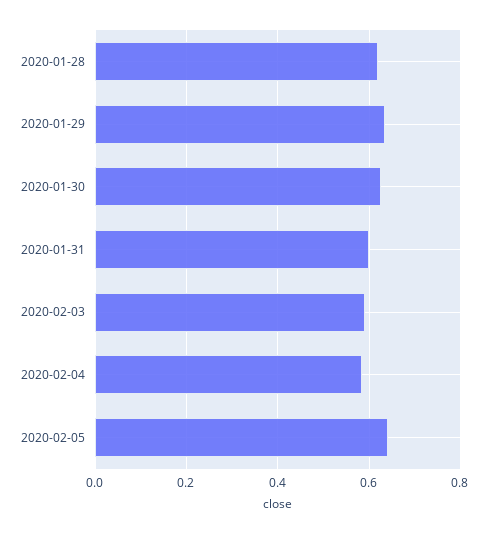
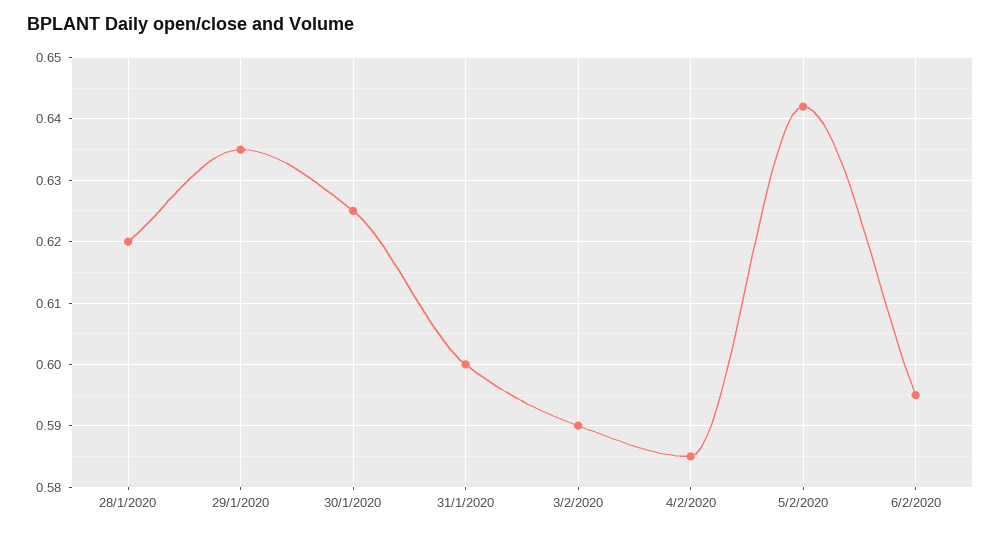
6/2/2020: none -> 0.595

